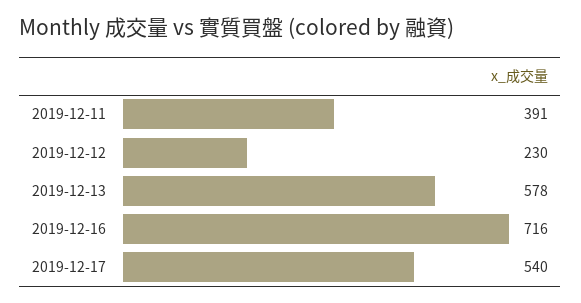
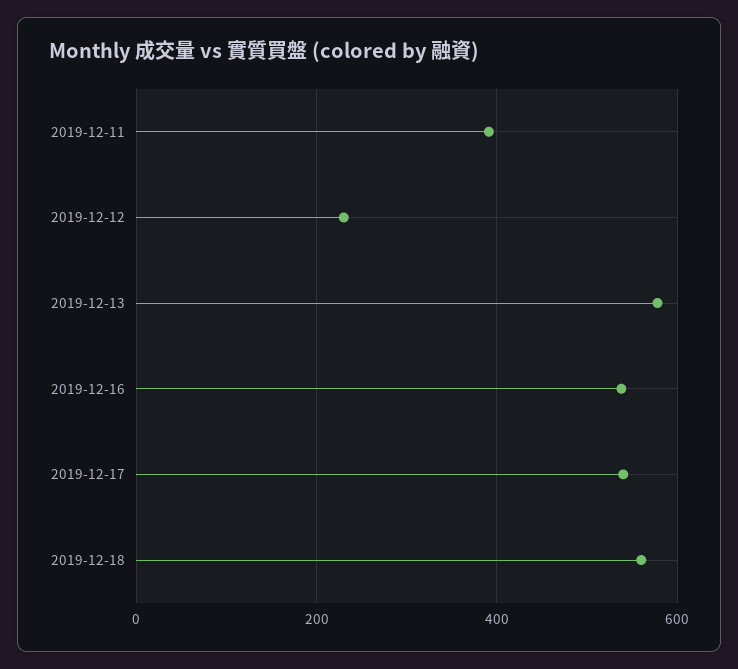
2019-12-16: 716 -> 540
2019-12-18: none -> 560

